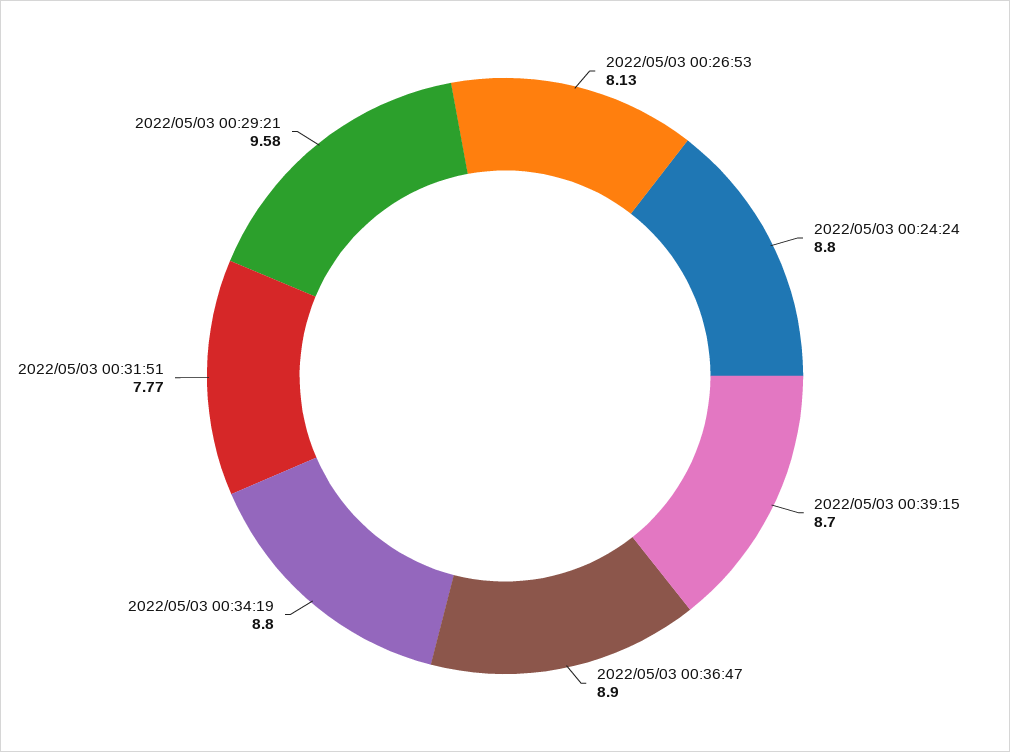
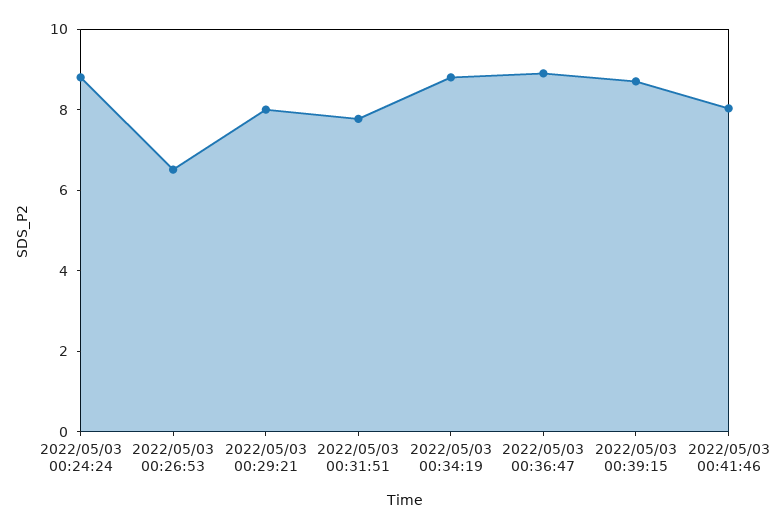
2022/05/03 00:26:53: 8.13 -> 6.5
2022/05/03 00:29:21: 9.58 -> 8
2022/05/03 00:41:46: none -> 8

